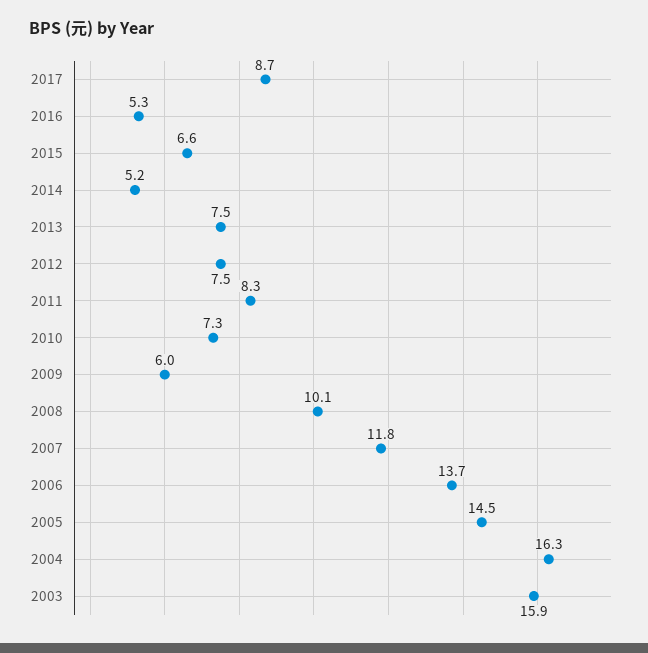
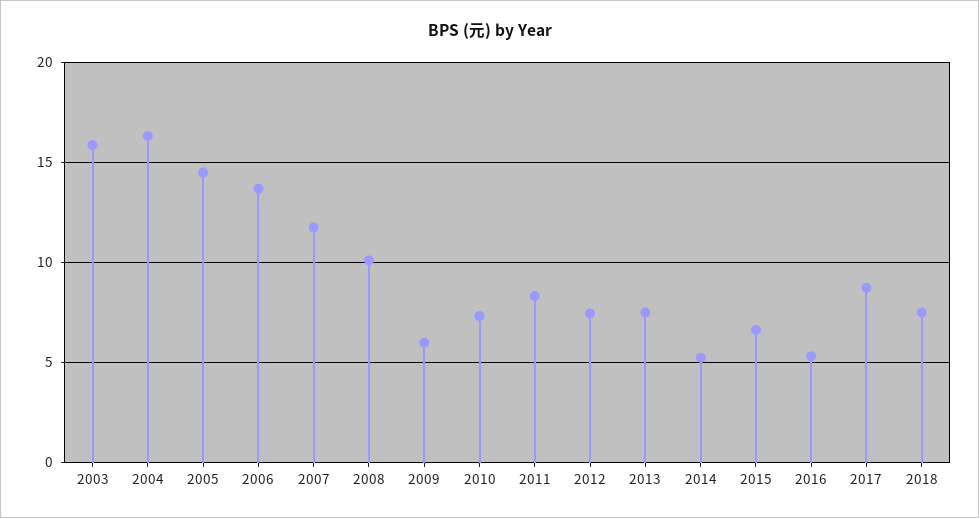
2018: none -> 7.5

